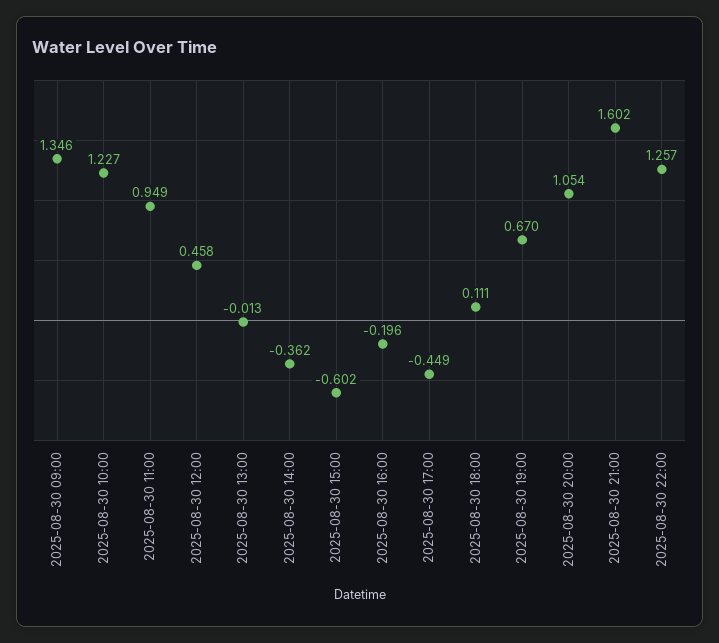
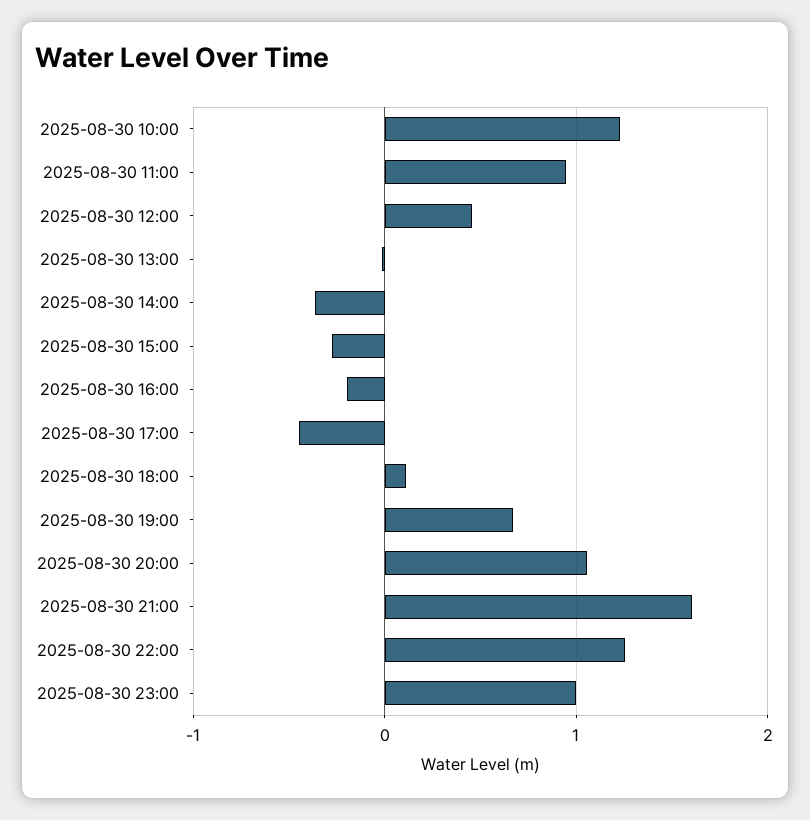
2025-08-30 09:00: 1.346 -> none
2025-08-30 15:00: -0.602 -> -0.3
2025-08-30 23:00: none -> 1

